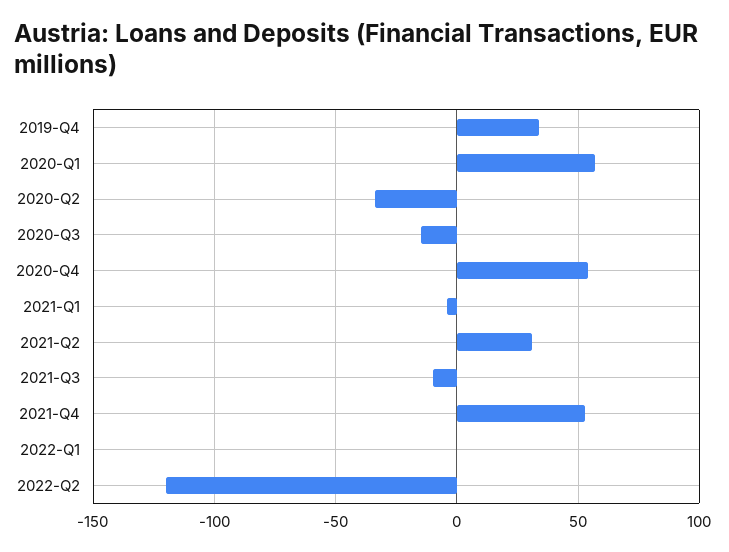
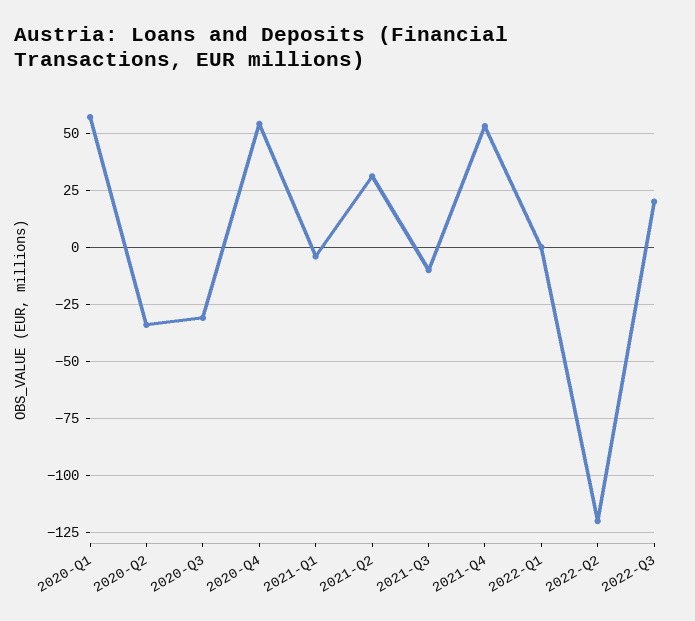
2019-Q4: 35 -> none
2020-Q3: -15 -> -30
2022-Q3: none -> 20

